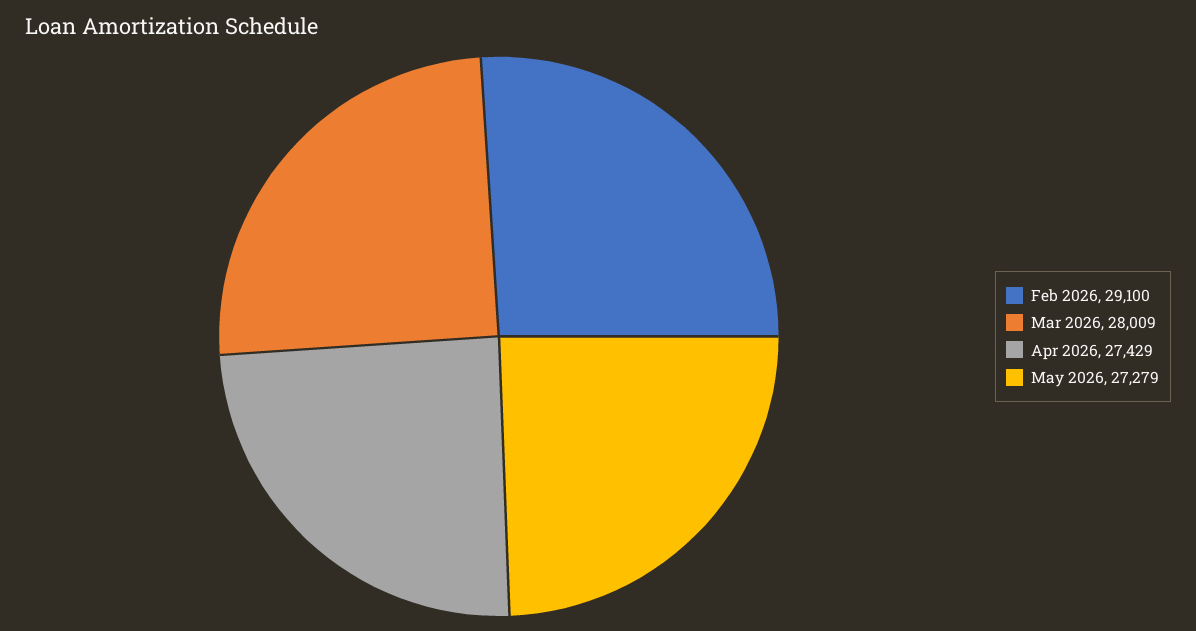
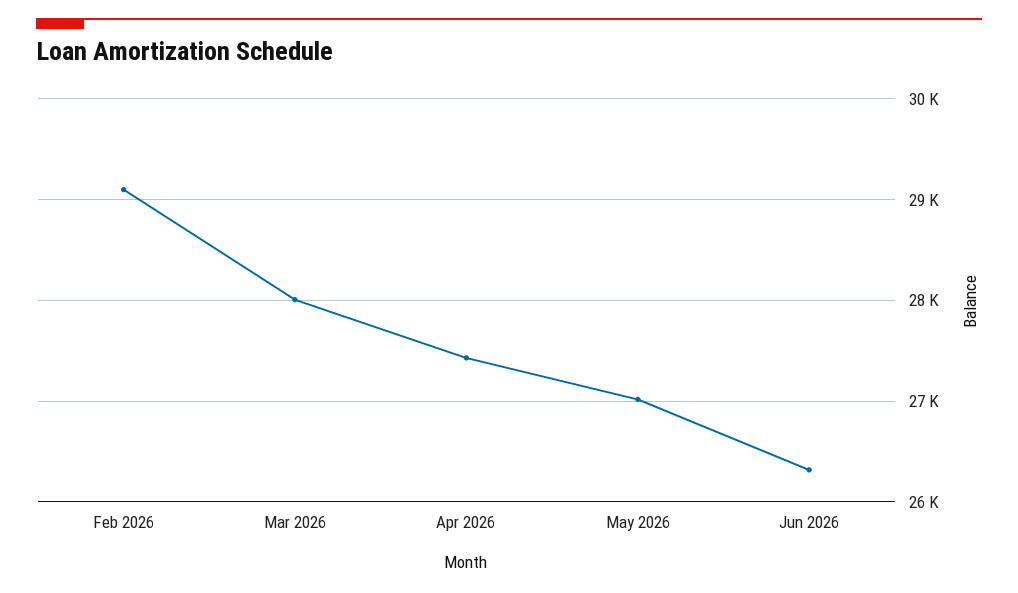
May 2026: 27279 -> 27000
Jun 2026: none -> 26300

